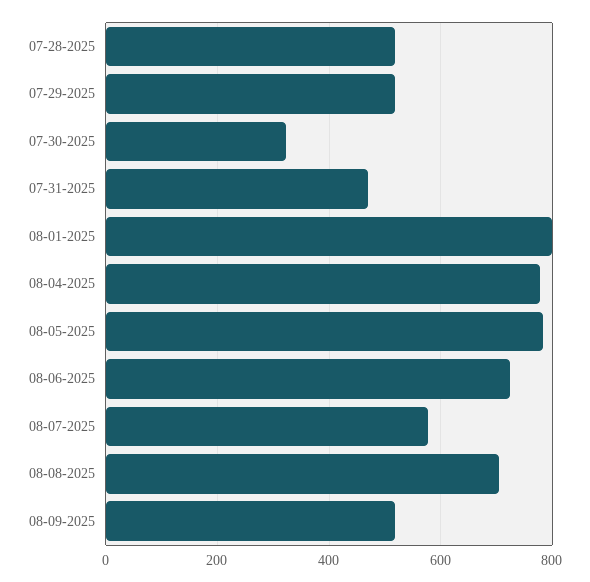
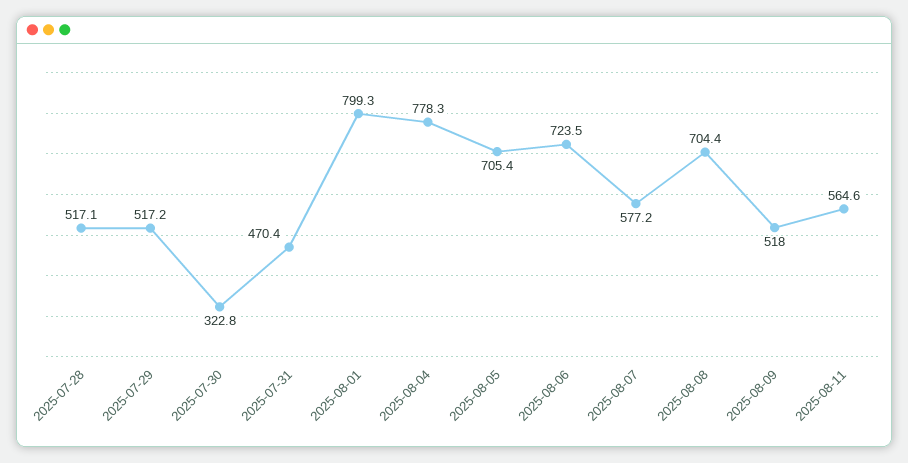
08-05-2025: 780 -> 705.4
2025-08-11: none -> 564.6

